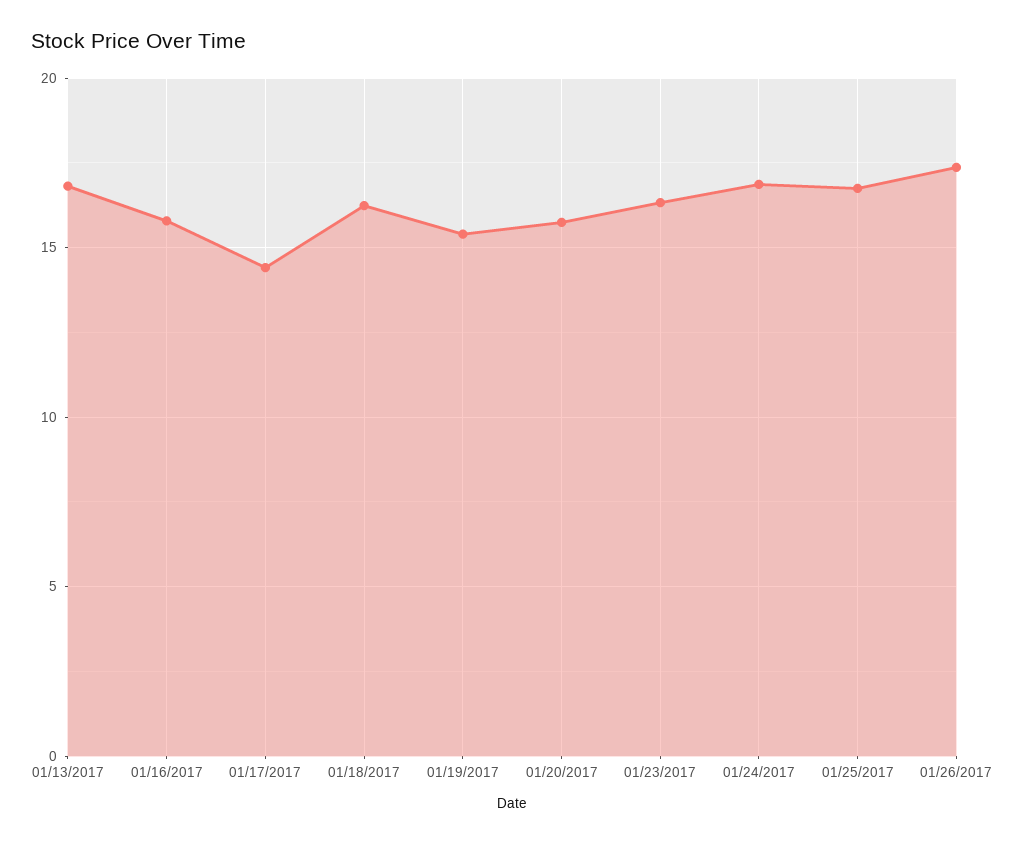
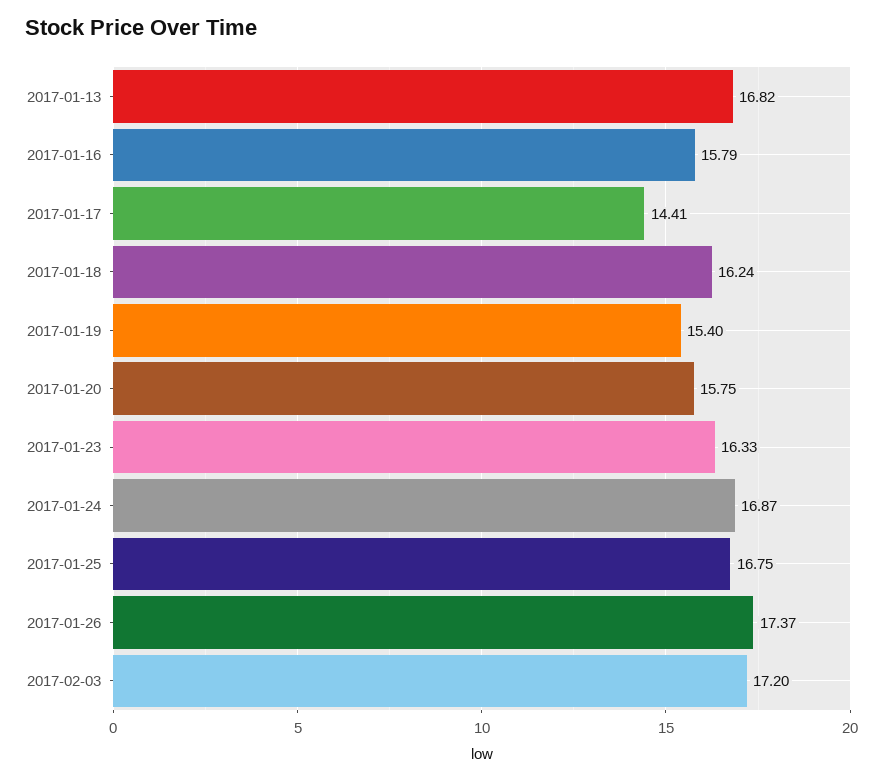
2017-02-03: none -> 17.2

